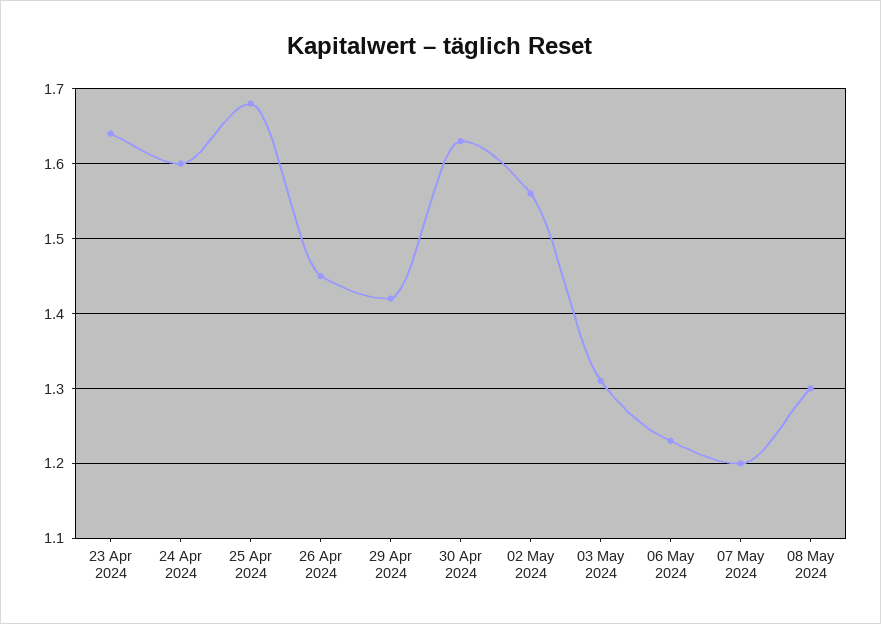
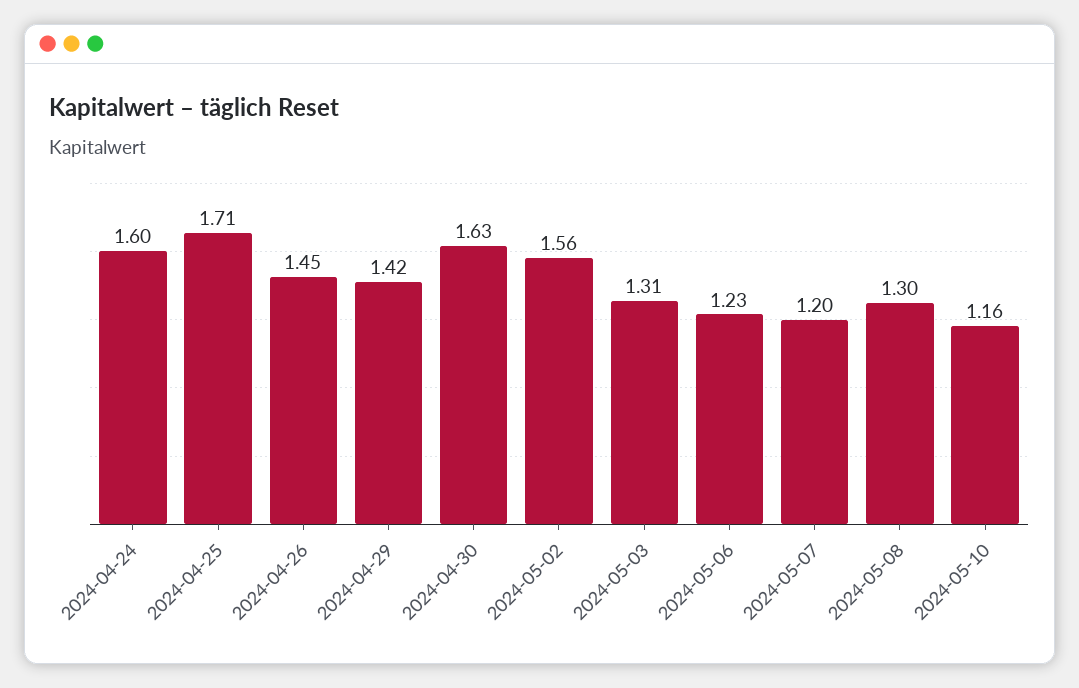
23 Apr 2024: 1.64 -> none
25 Apr 2024: 1.68 -> 1.71
2024-05-10: none -> 1.16

